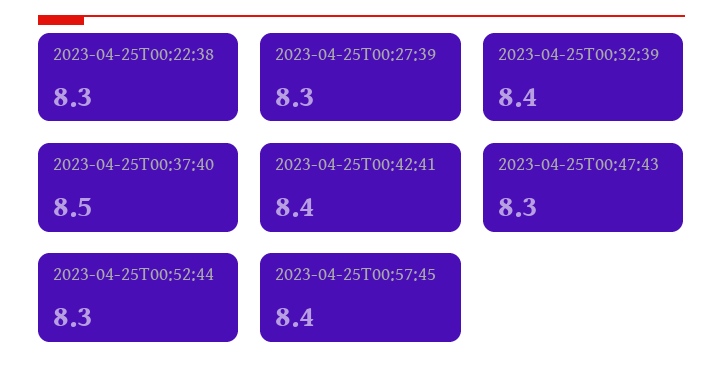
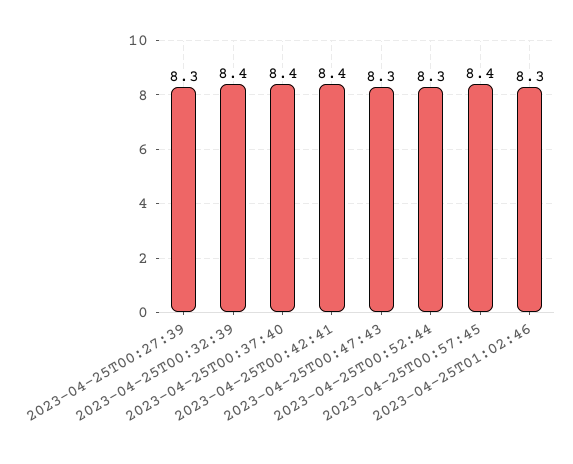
2023-04-25T00:22:38: 8.3 -> none
2023-04-25T00:37:40: 8.5 -> 8.4
2023-04-25T01:02:46: none -> 8.3

